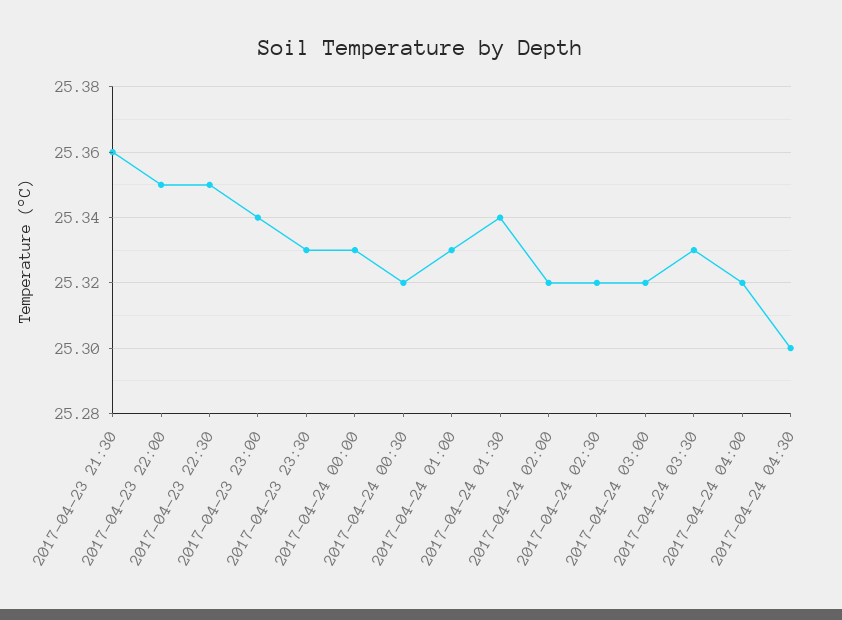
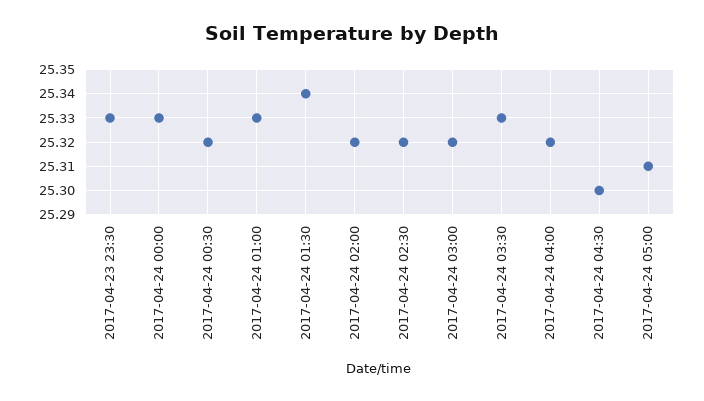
2017-04-23 21:30: 25.36 -> none
2017-04-23 22:00: 25.35 -> none
2017-04-23 22:30: 25.35 -> none
2017-04-23 23:00: 25.34 -> none
2017-04-24 05:00: none -> 25.31

